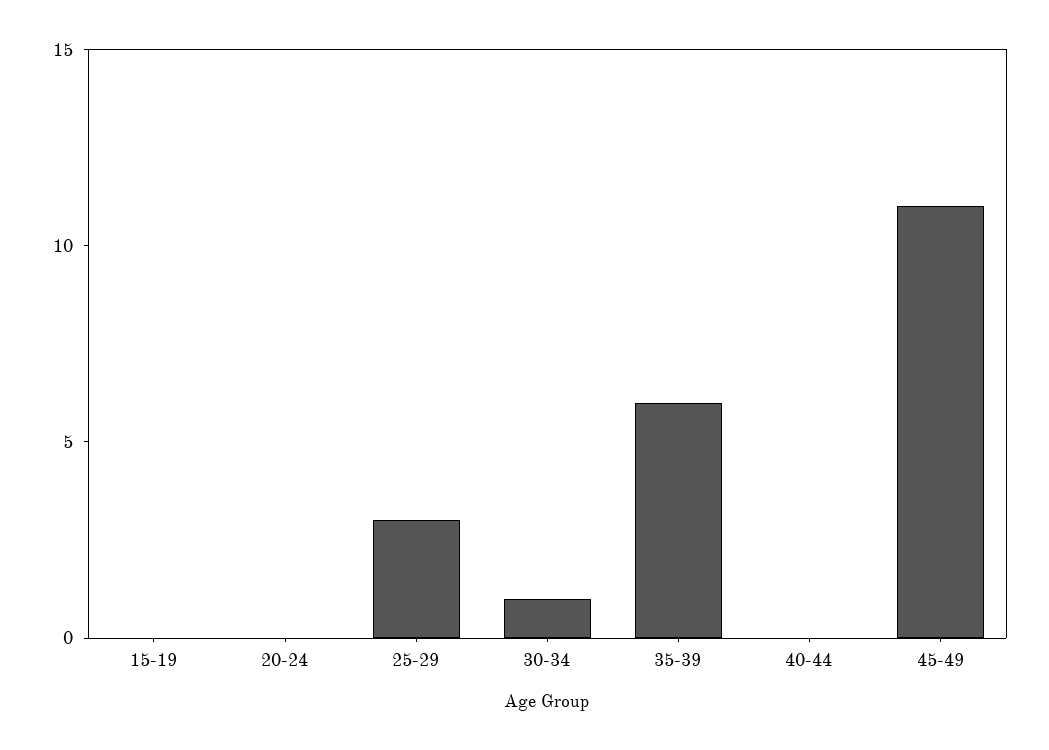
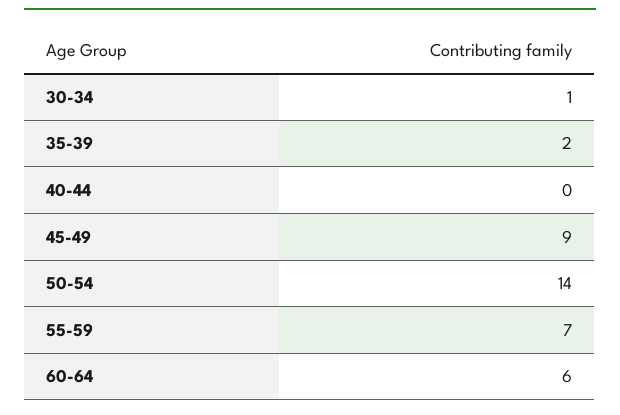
15-19: 0 -> none
20-24: 0 -> none
25-29: 3 -> none
35-39: 6 -> 2
45-49: 11 -> 9
50-54: none -> 14
55-59: none -> 7
60-64: none -> 6

